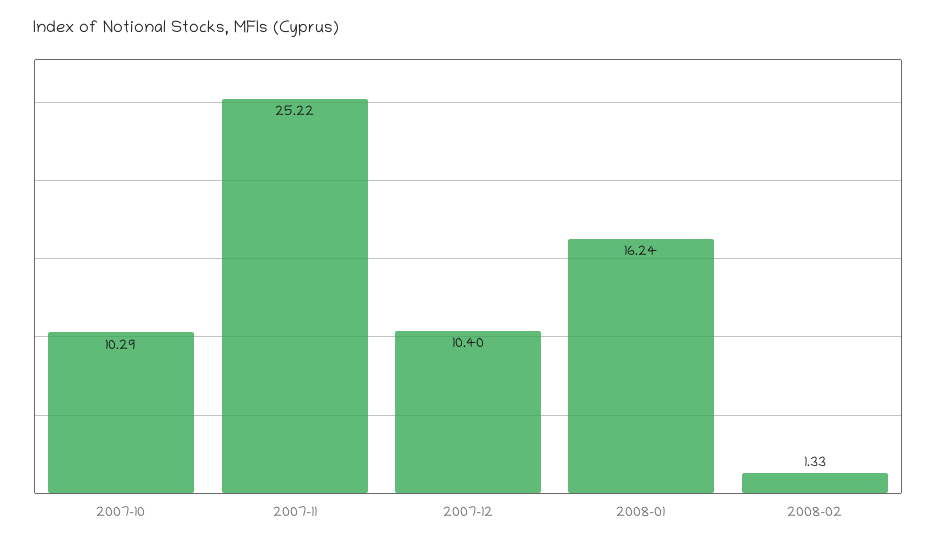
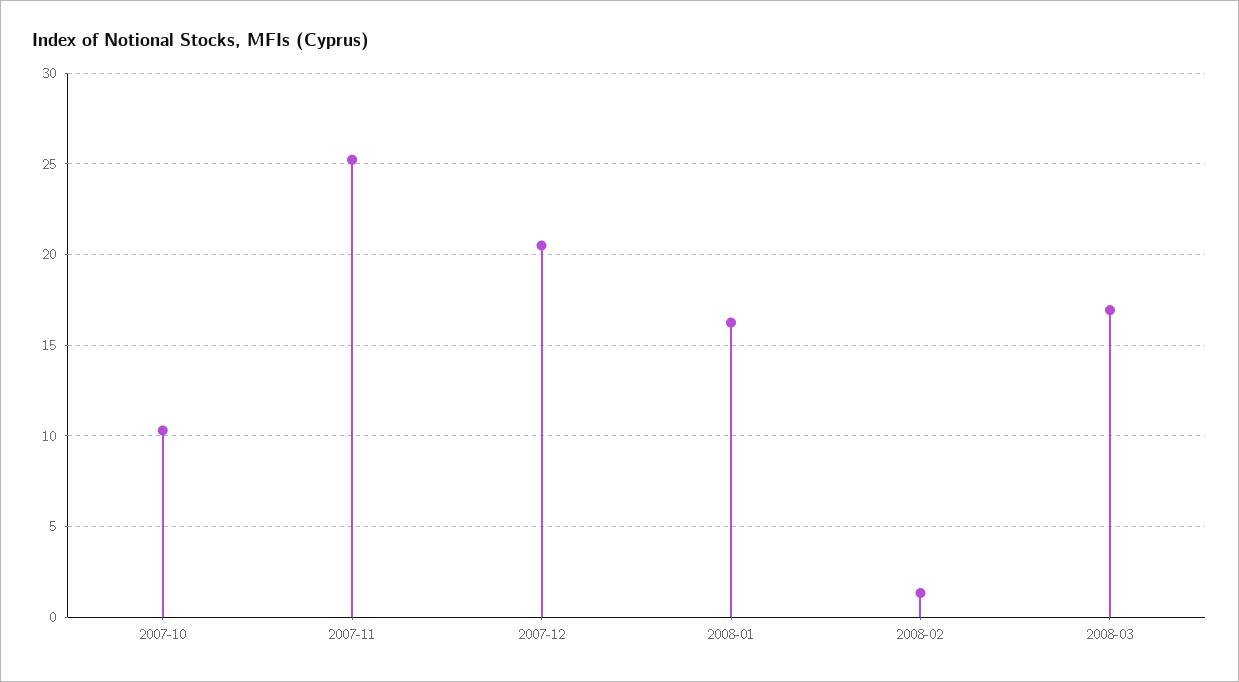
2007-12: 10.4 -> 20.5
2008-03: none -> 17

